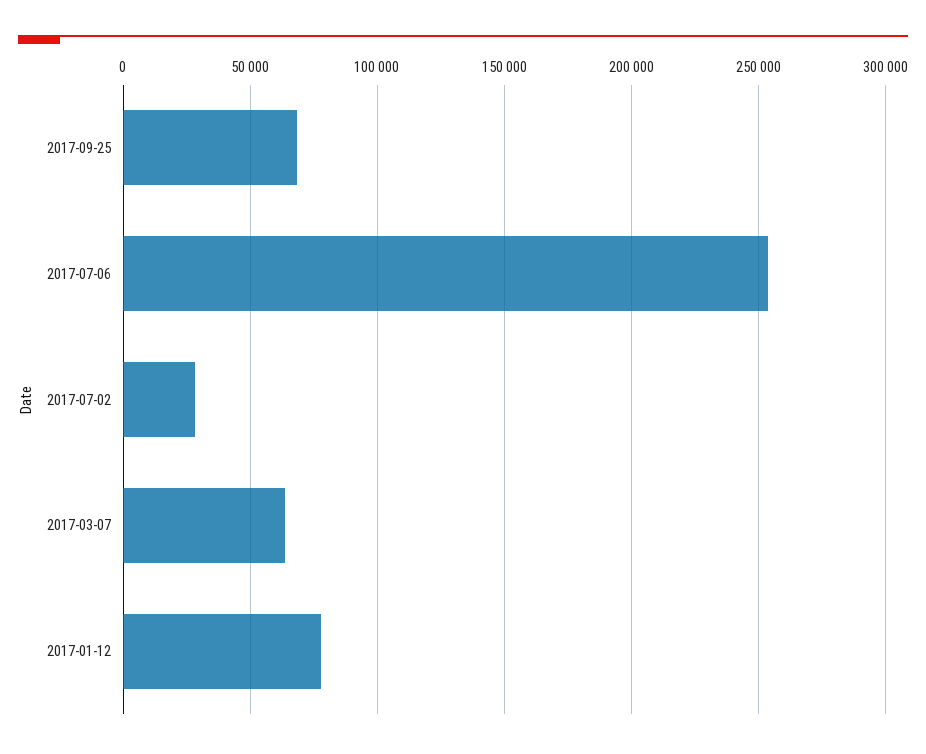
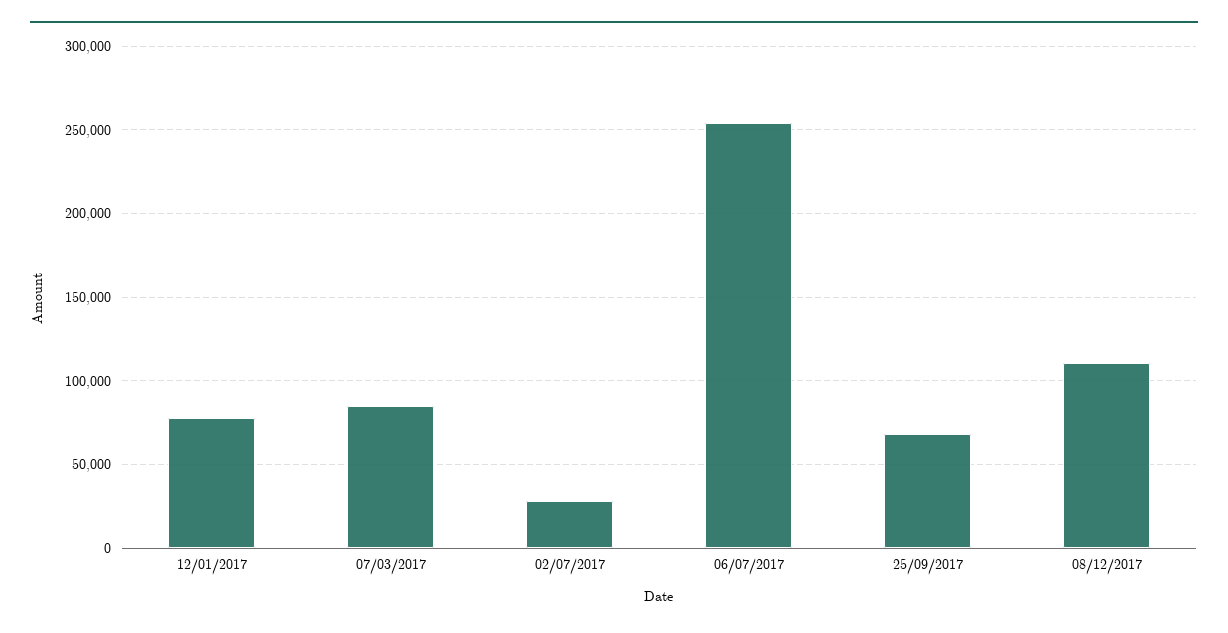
2017-03-07: 65000 -> 85000
08/12/2017: none -> 110000

